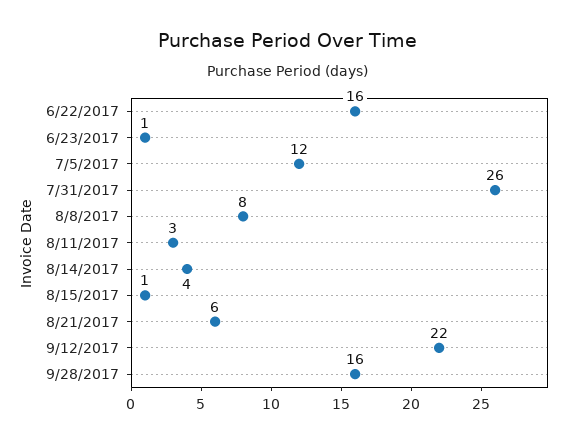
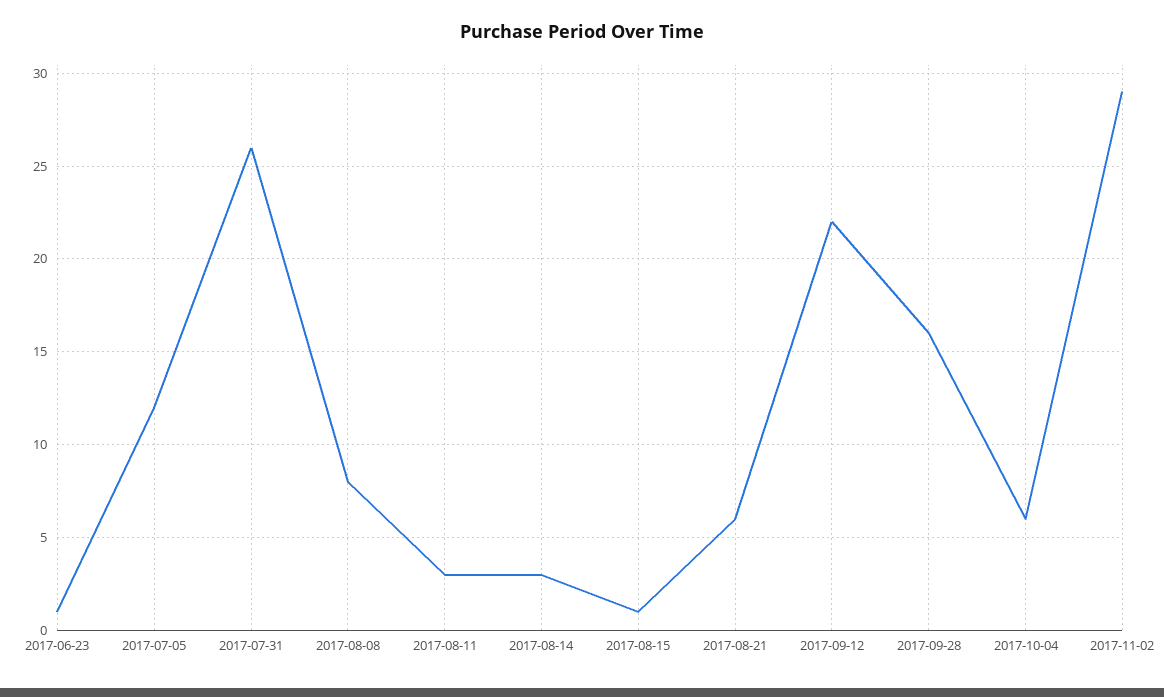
6/22/2017: 16 -> none
8/14/2017: 4 -> 3
2017-10-04: none -> 6
2017-11-02: none -> 29

